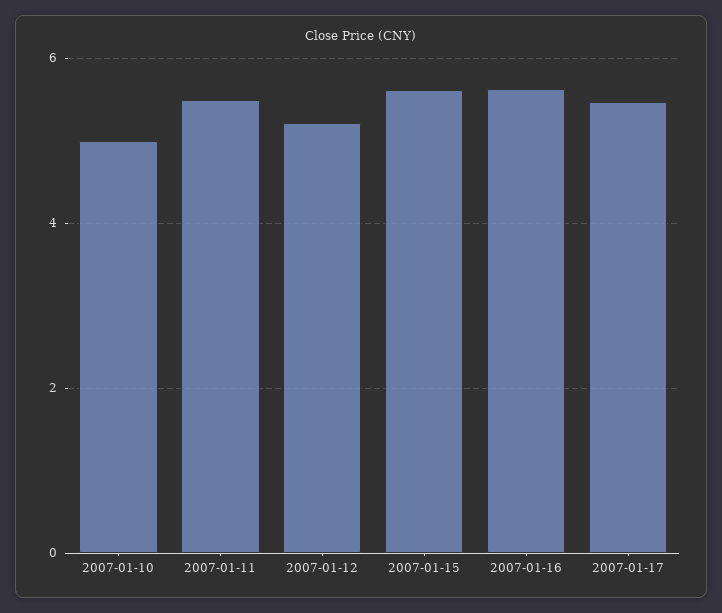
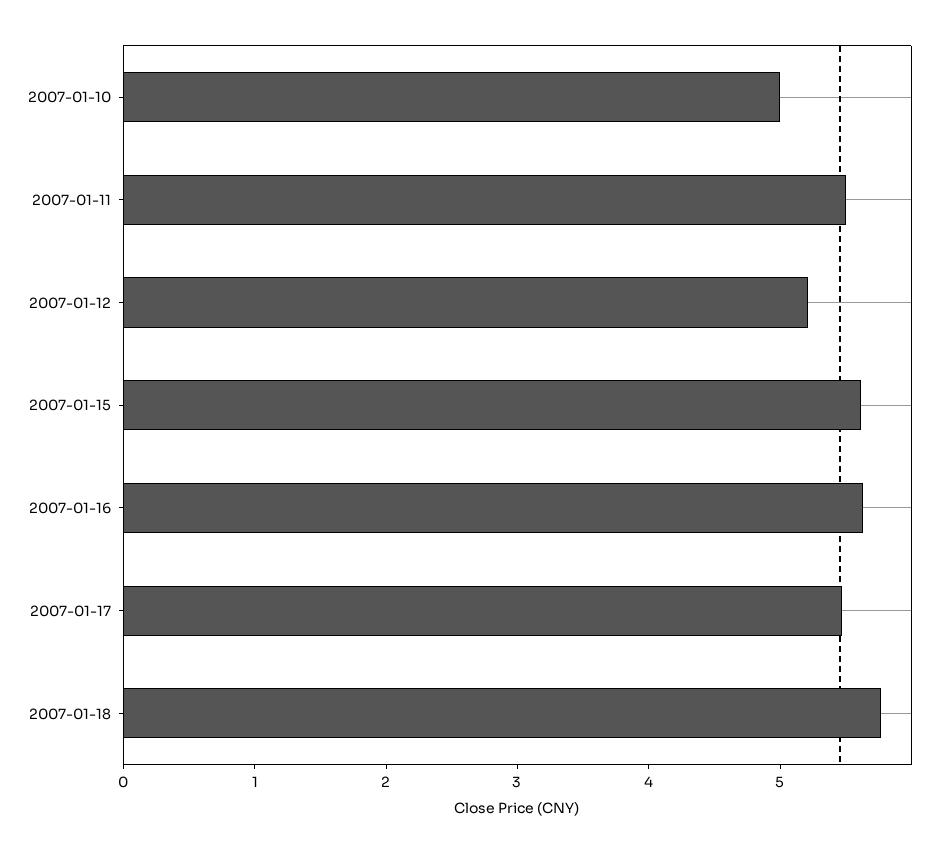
2007-01-18: none -> 5.8

